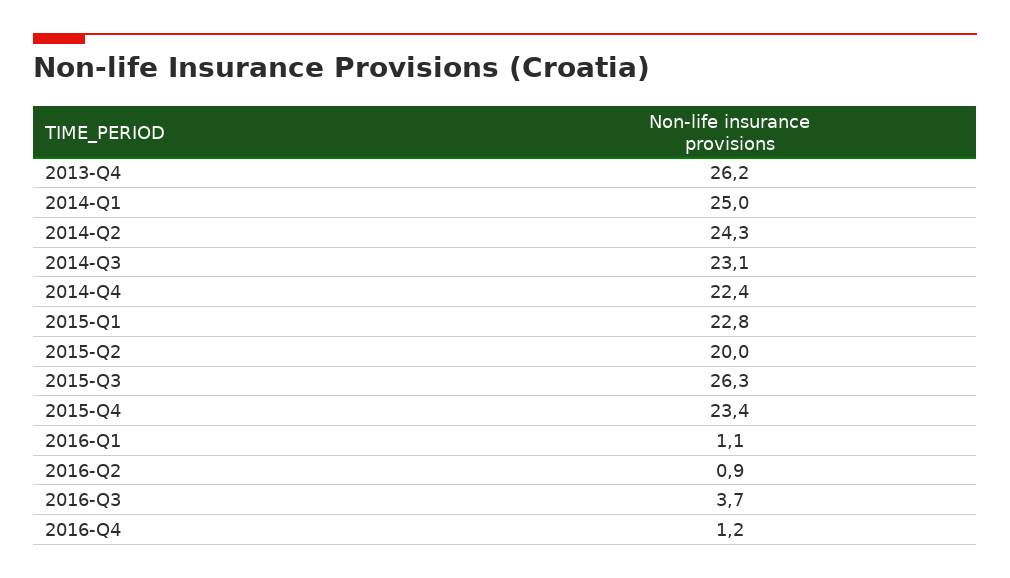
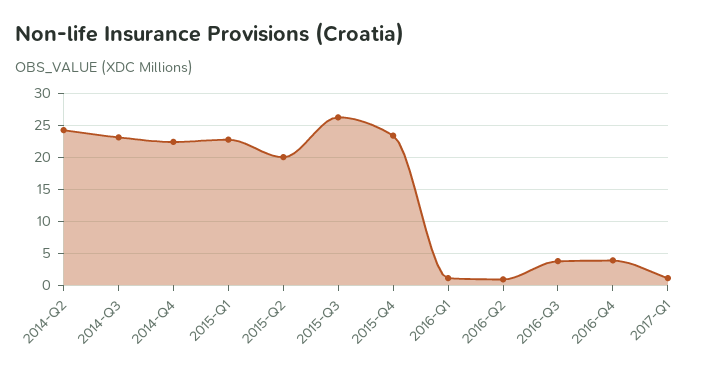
2013-Q4: 26.2 -> none
2014-Q1: 25 -> none
2016-Q4: 1.2 -> 4
2017-Q1: none -> 1

